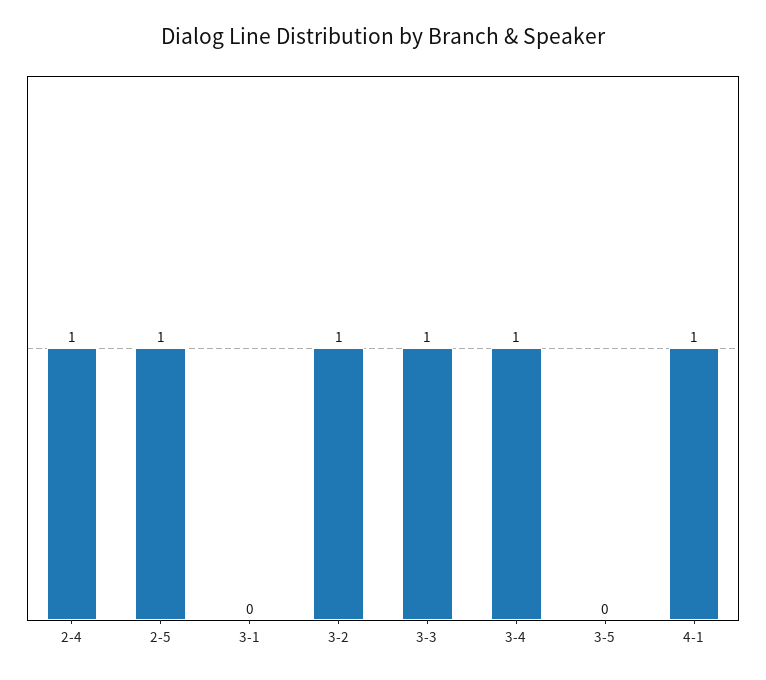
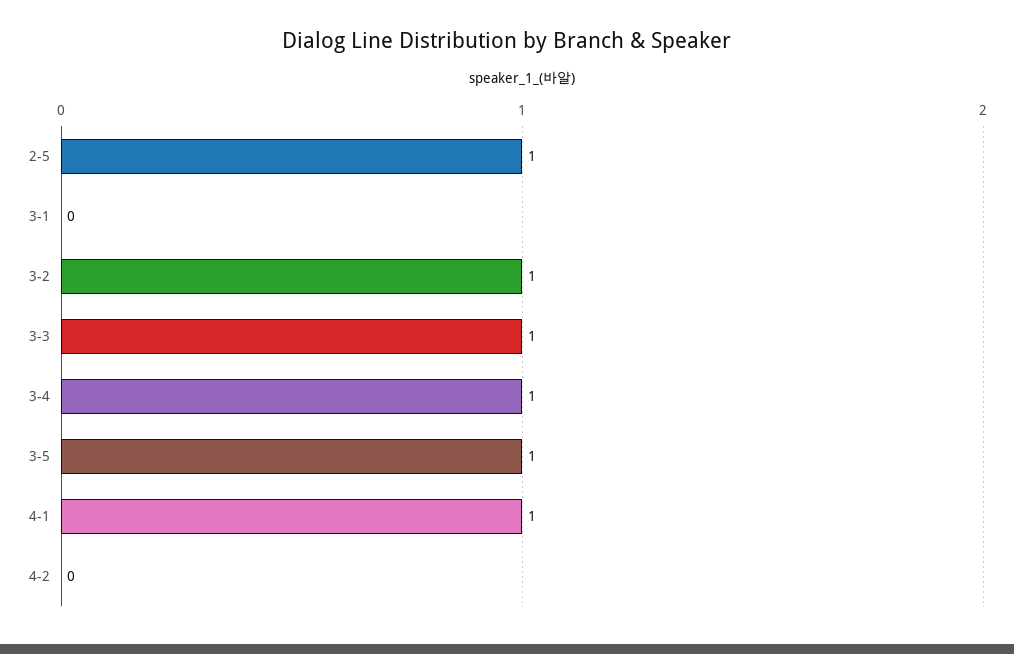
2-4: 1 -> none
3-5: 0 -> 1
4-2: none -> 0

